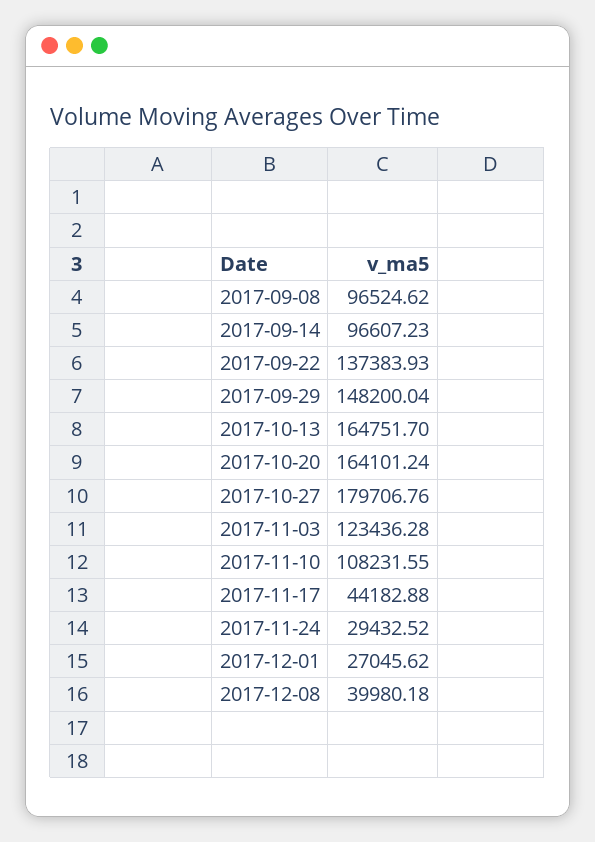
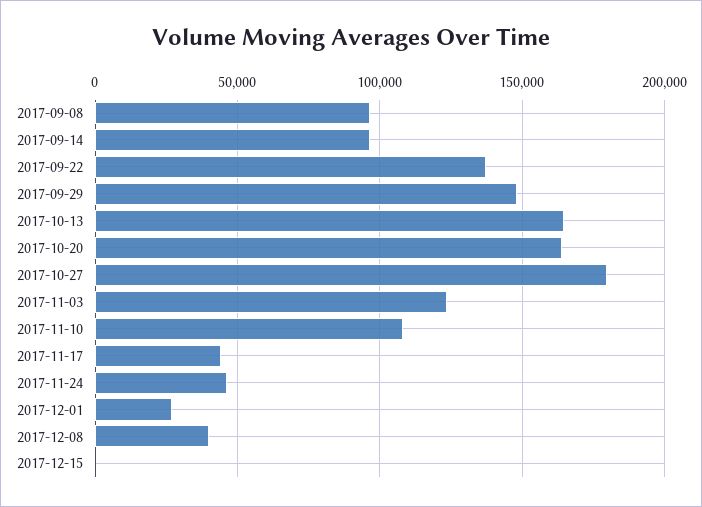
2017-11-24: 29432.52 -> 45000
2017-12-15: none -> 0

